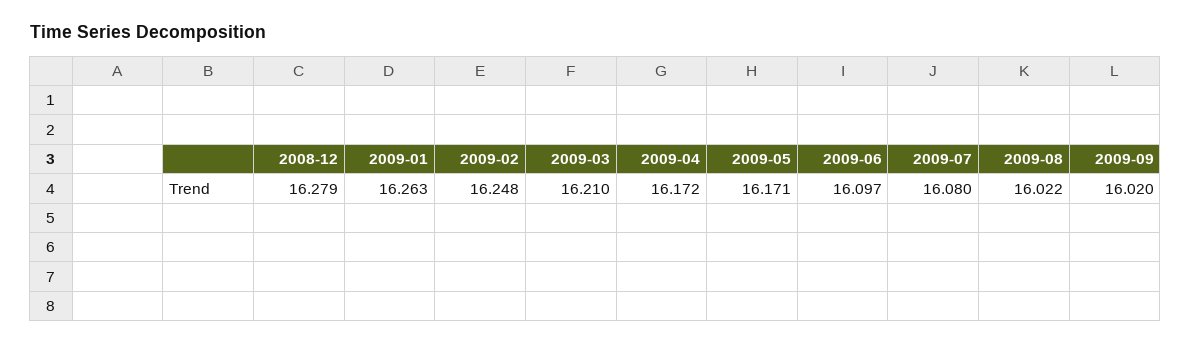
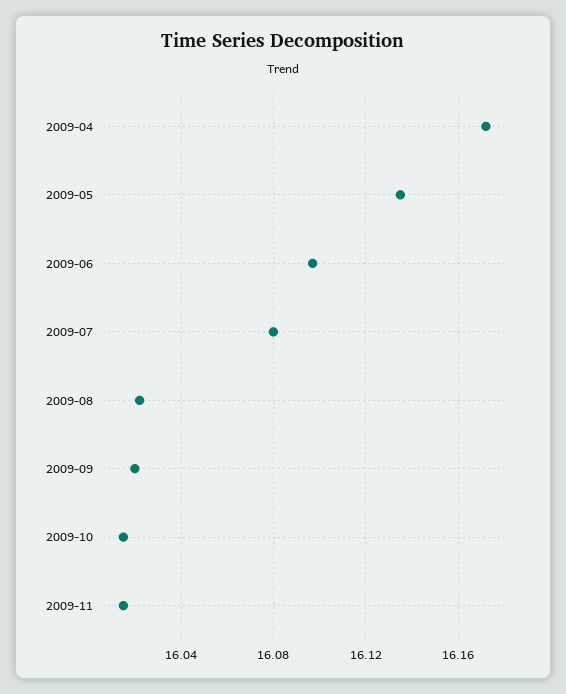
2008-12: 16.279 -> none
2009-01: 16.263 -> none
2009-02: 16.248 -> none
2009-03: 16.21 -> none
2009-05: 16.171 -> 16.135
2009-10: none -> 16.015
2009-11: none -> 16.015

